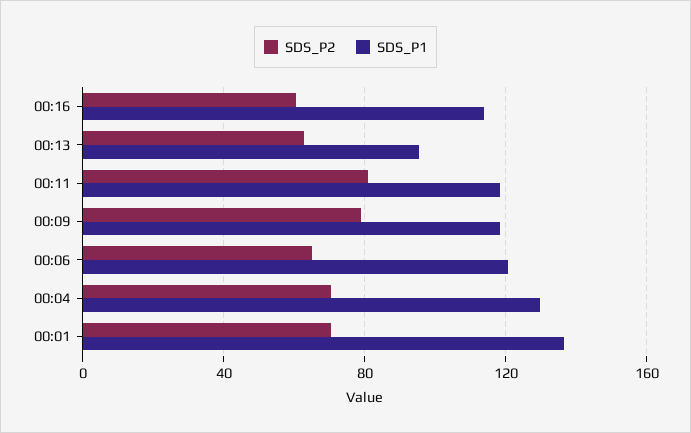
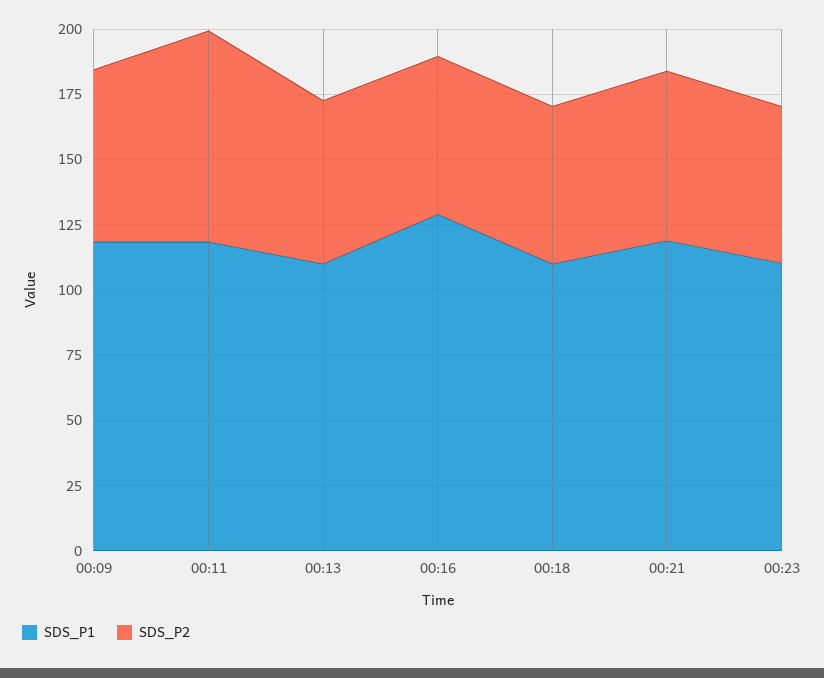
SDS_P1, 00:16: 115 -> 130
SDS_P1, 00:13: 95 -> 110
SDS_P2, 00:09: 80 -> 65
SDS_P2, 00:06: 65 -> none
SDS_P1, 00:06: 120 -> none
SDS_P2, 00:04: 70 -> none
SDS_P1, 00:04: 130 -> none
SDS_P2, 00:01: 70 -> none
SDS_P1, 00:01: 135 -> none
SDS_P1, 00:18: none -> 110
SDS_P2, 00:18: none -> 60
SDS_P1, 00:21: none -> 120
SDS_P2, 00:21: none -> 65
SDS_P1, 00:23: none -> 110
SDS_P2, 00:23: none -> 60

